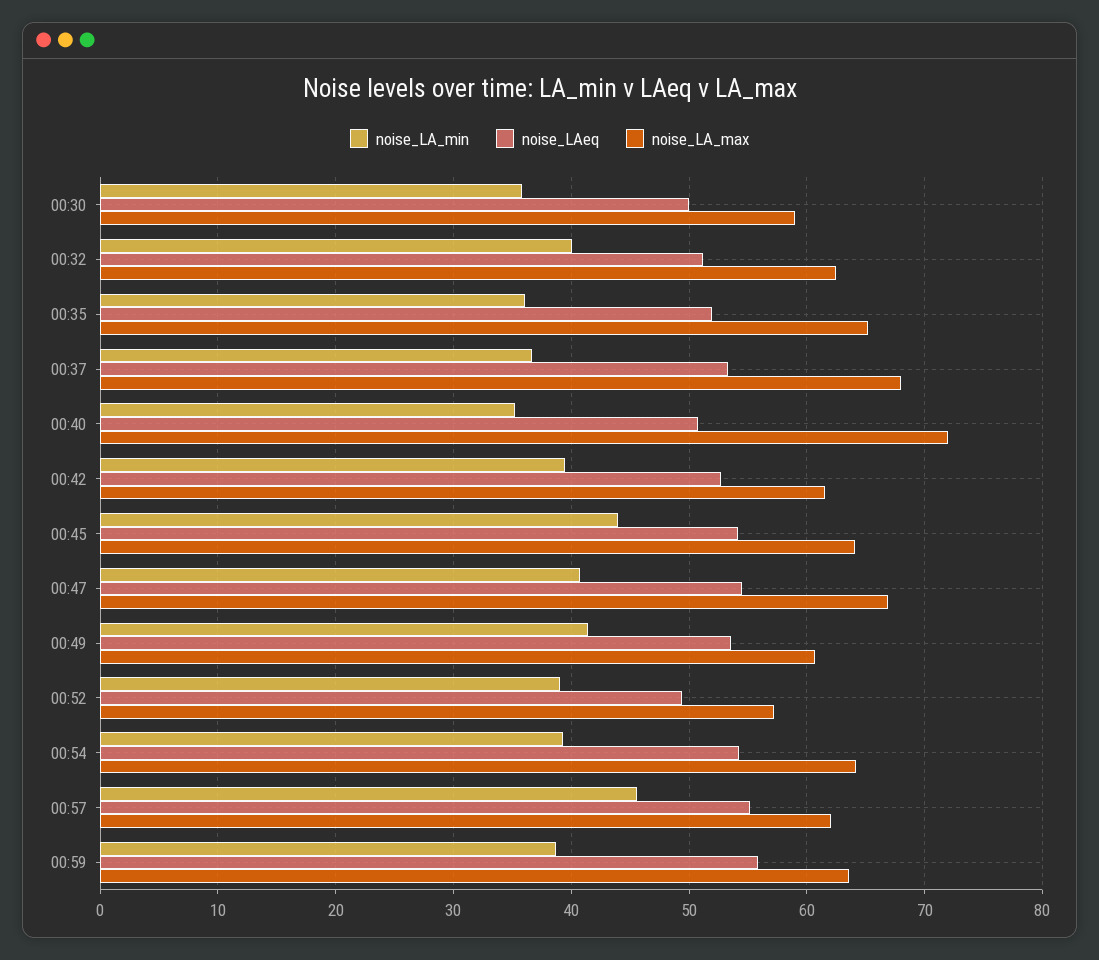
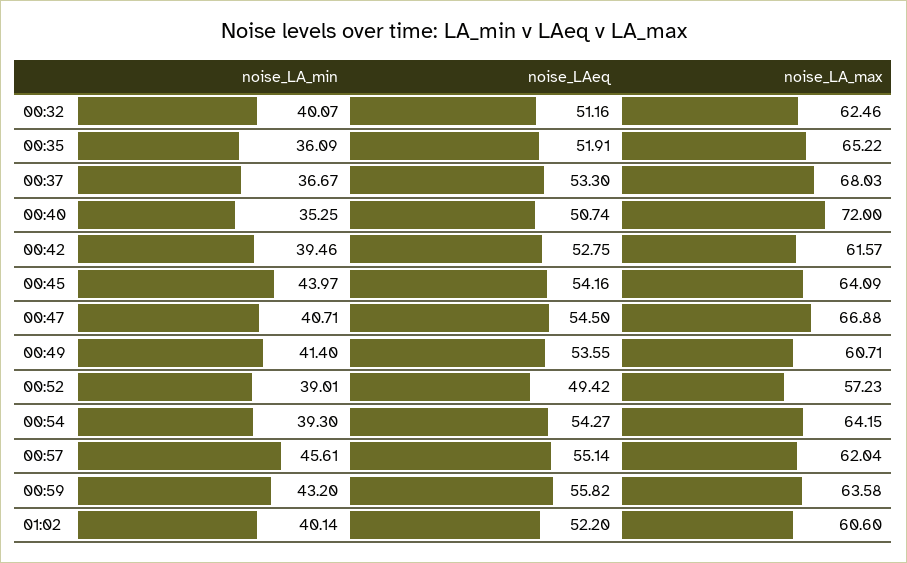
noise_LA_min, 00:30: 36 -> none
noise_LAeq, 00:30: 50 -> none
noise_LA_max, 00:30: 59 -> none
noise_LA_min, 00:59: 39 -> 43.2
noise_LA_min, 01:02: none -> 40.14
noise_LAeq, 01:02: none -> 52.2
noise_LA_max, 01:02: none -> 60.6

